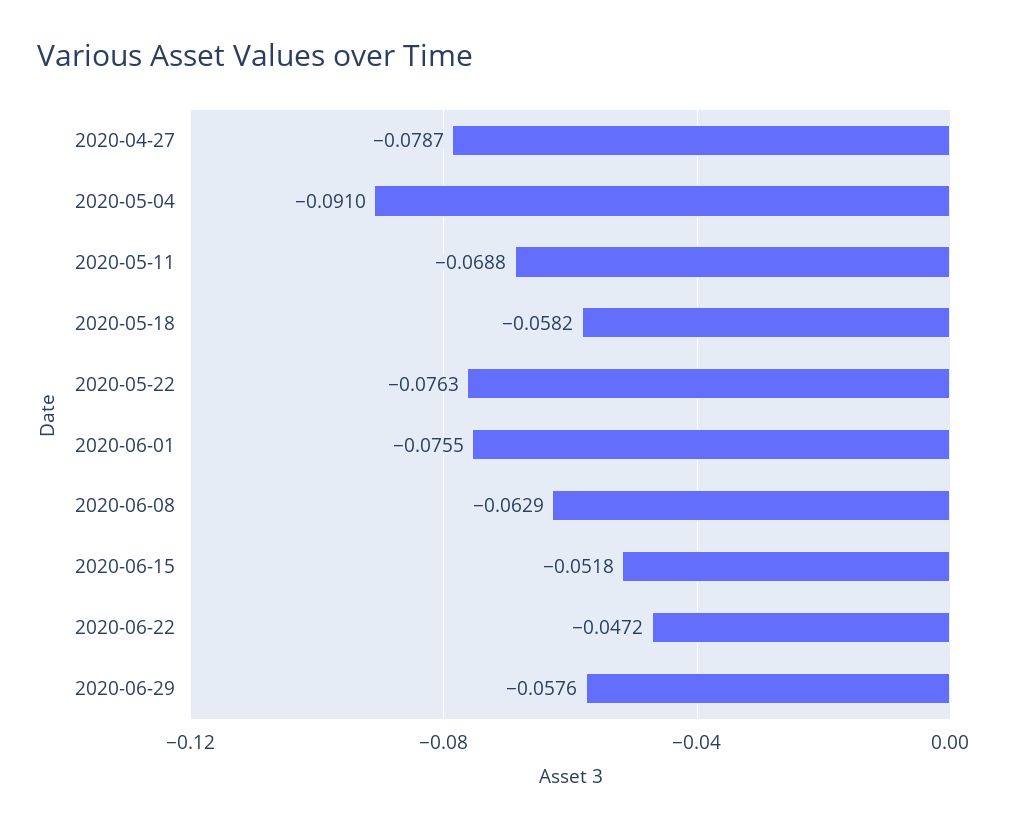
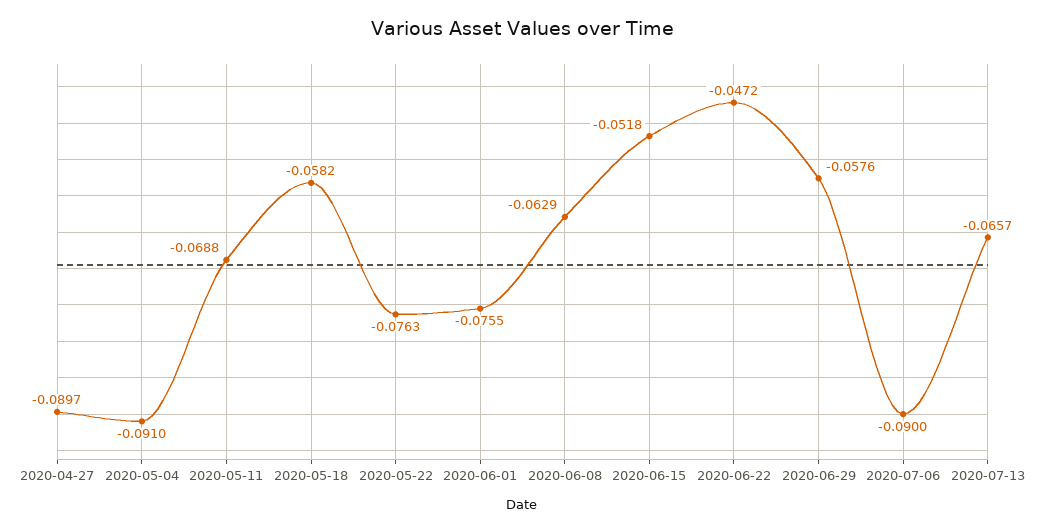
2020-04-27: -0.0787 -> -0.0897
2020-07-06: none -> -0.09
2020-07-13: none -> -0.0657

